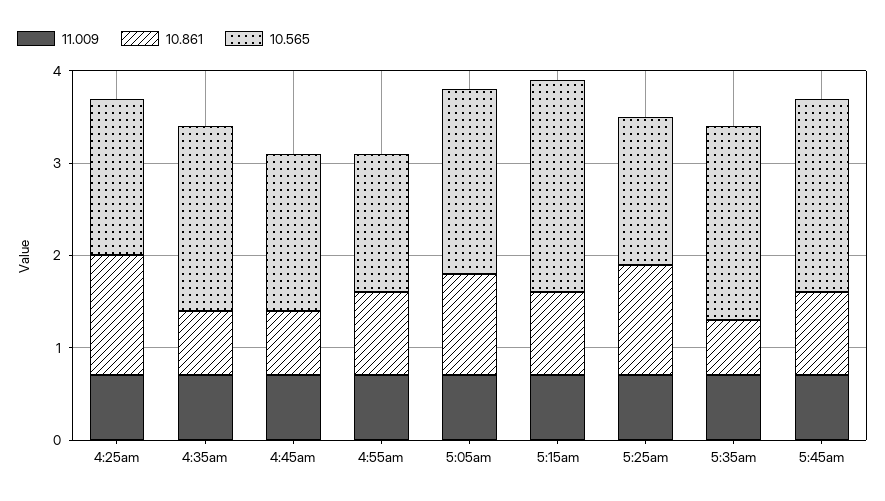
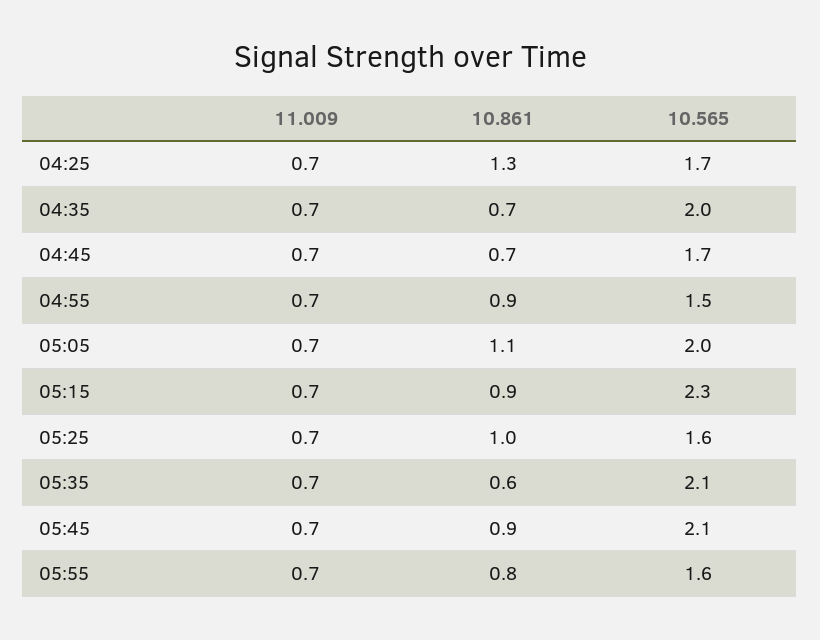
10.861, 5:25am: 1.2 -> 1
11.009, 05:55: none -> 0.7
10.861, 05:55: none -> 0.8
10.565, 05:55: none -> 1.6

